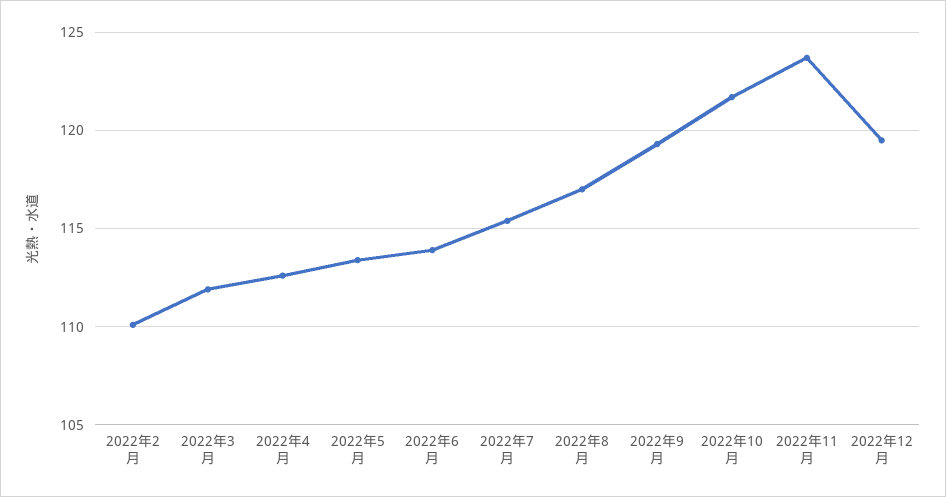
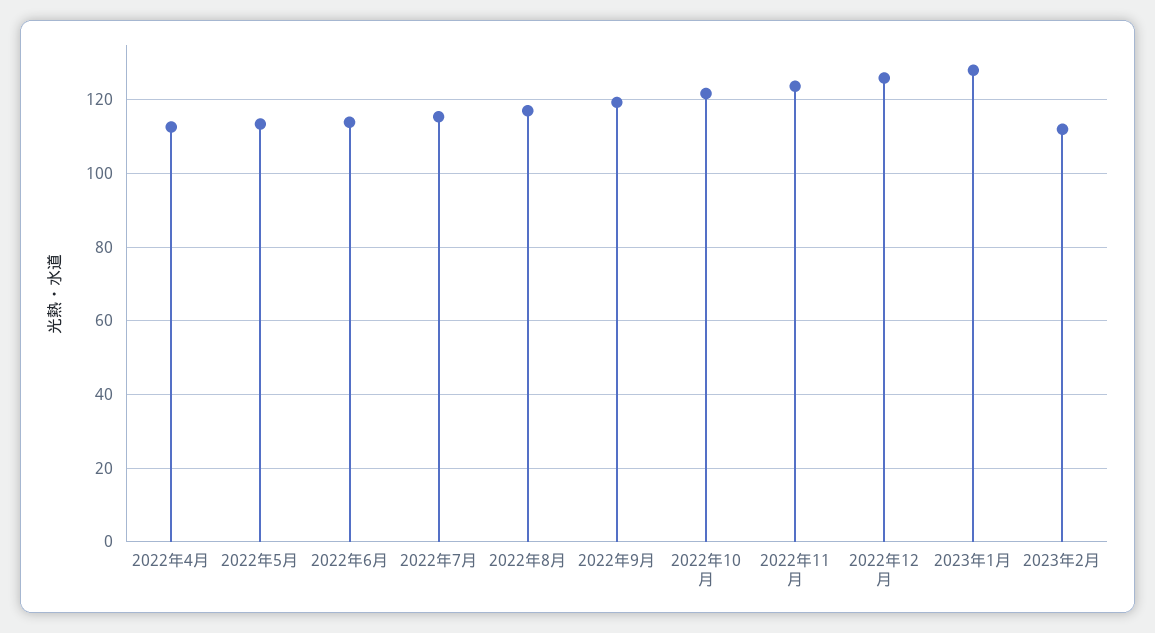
2022年2月: 110 -> none
2022年3月: 112 -> none
2022年12月: 119.5 -> 126
2023年1月: none -> 128
2023年2月: none -> 112

